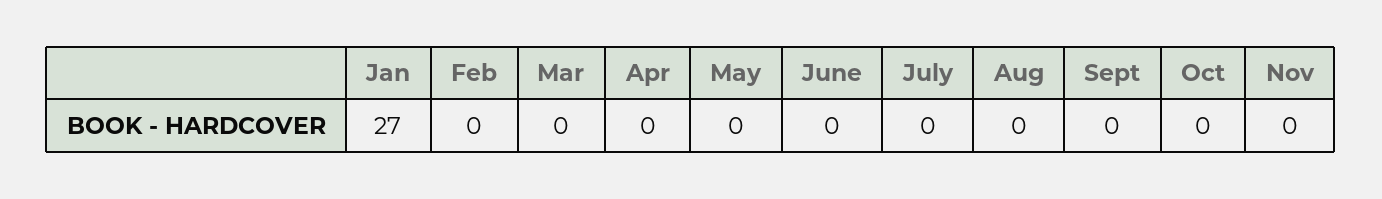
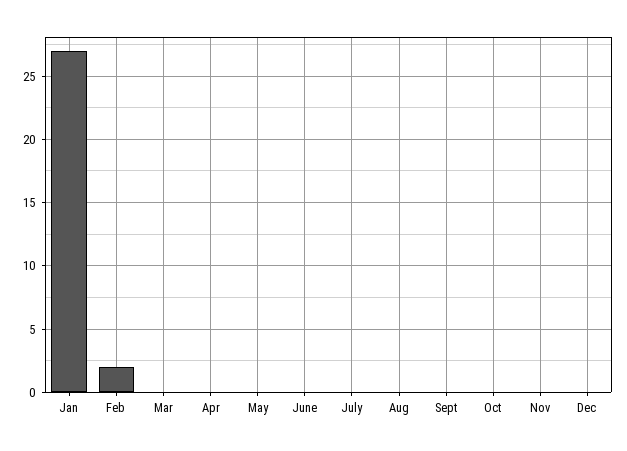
Feb: 0 -> 2
Dec: none -> 0

